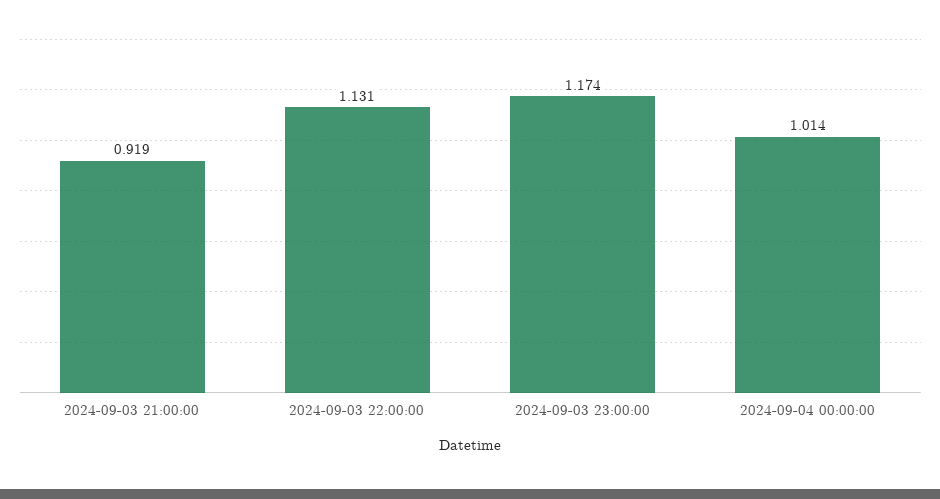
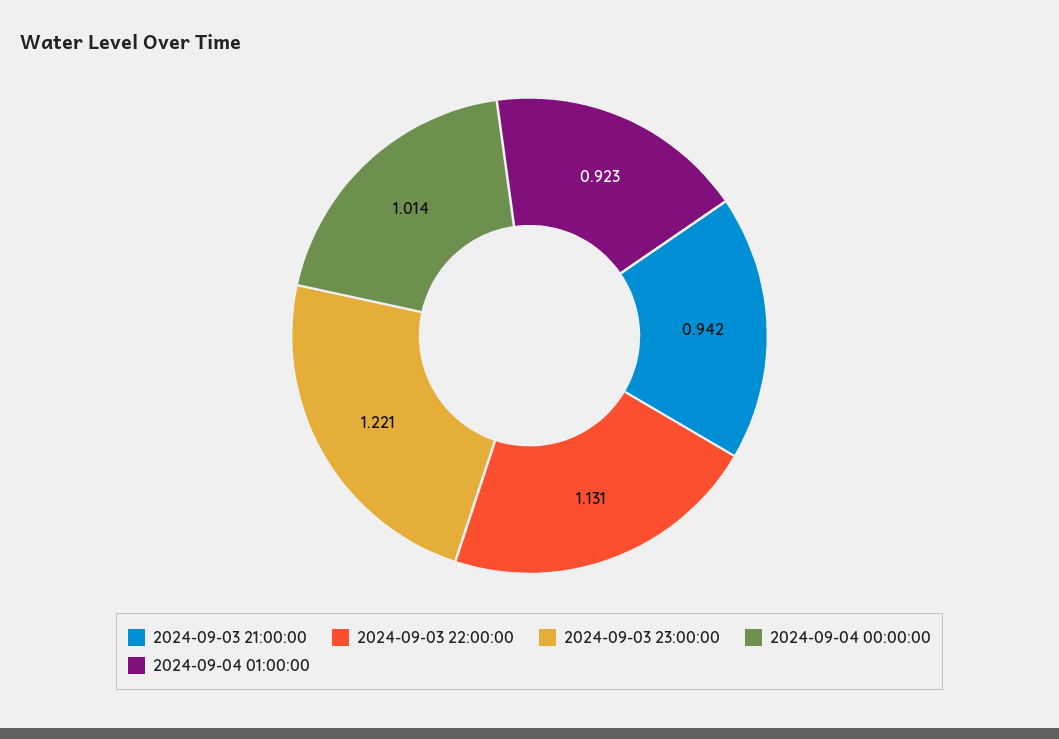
2024-09-03 21:00:00: 0.919 -> 0.942
2024-09-03 23:00:00: 1.174 -> 1.221
2024-09-04 01:00:00: none -> 0.923

